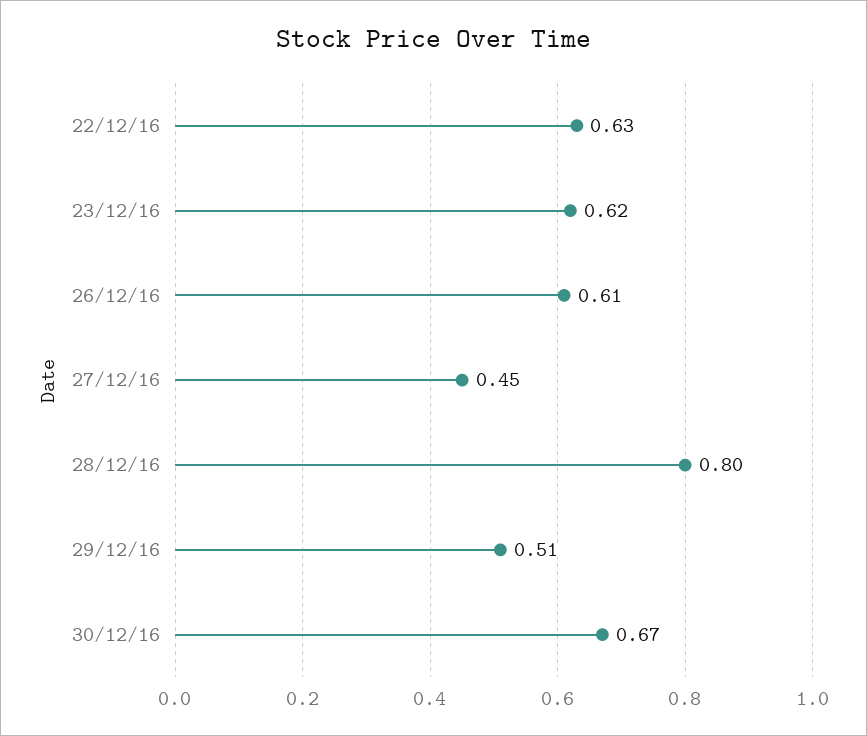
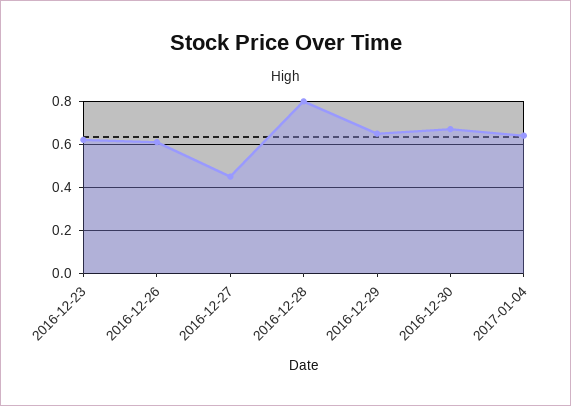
22/12/16: 0.63 -> none
29/12/16: 0.51 -> 0.65
2017-01-04: none -> 0.65

